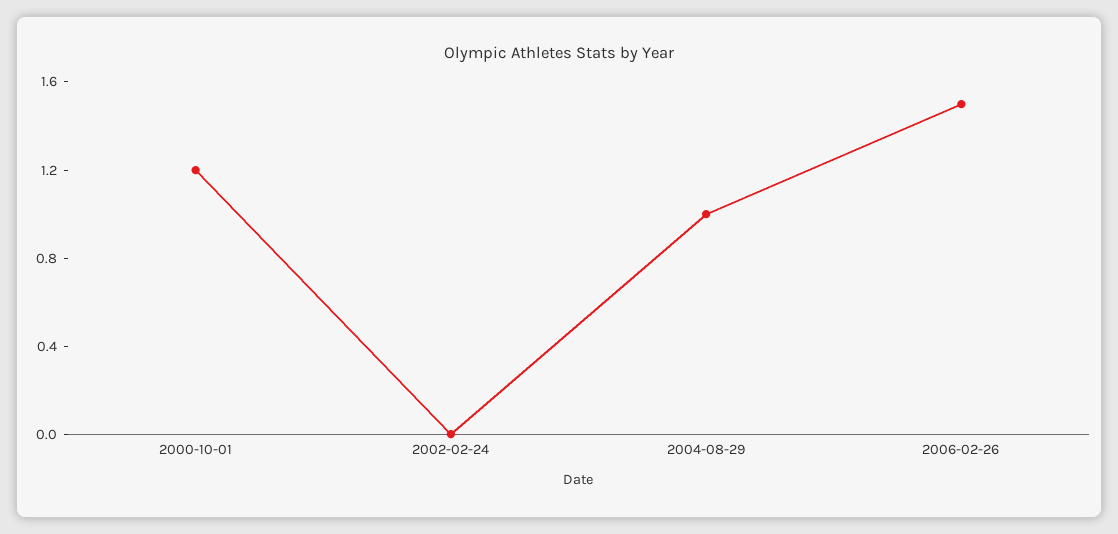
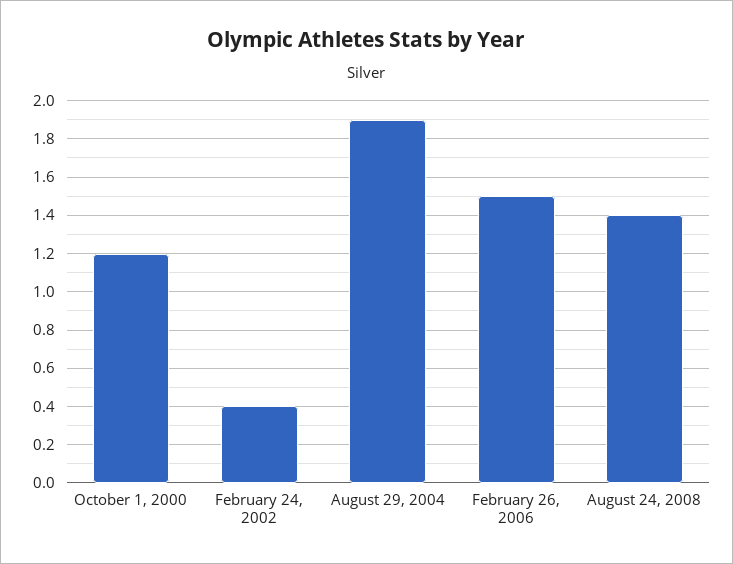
2002-02-24: 0 -> 0.4
2004-08-29: 1 -> 1.9
August 24, 2008: none -> 1.4

